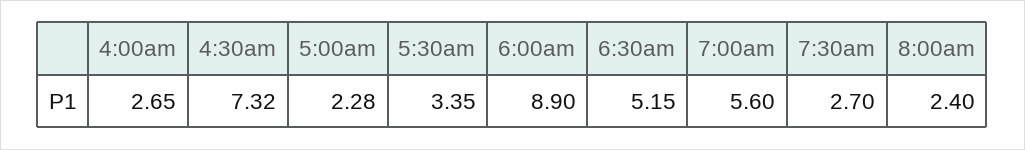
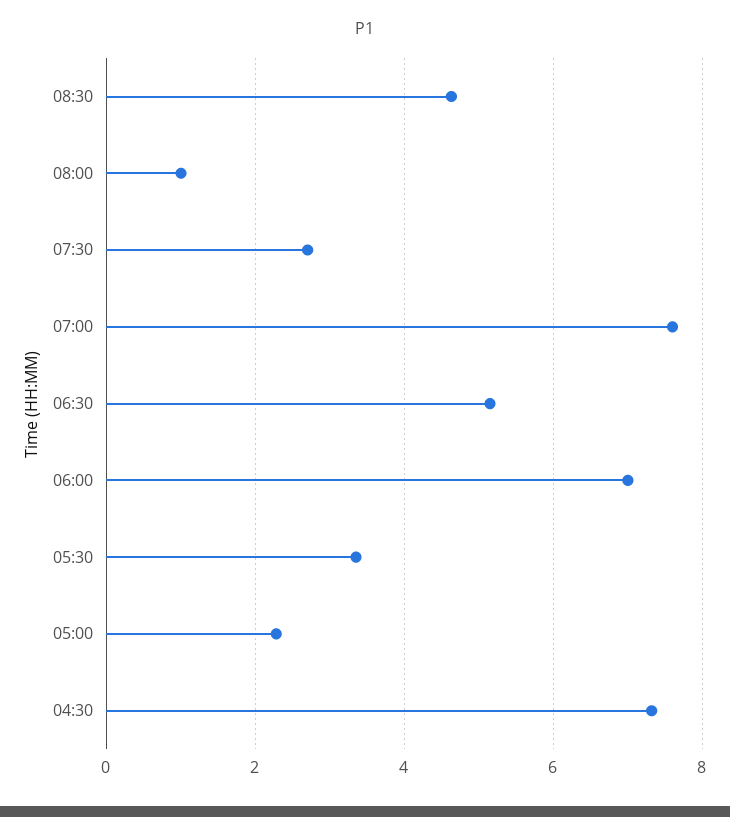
4:00am: 2.65 -> none
6:00am: 8.9 -> 7
7:00am: 5.6 -> 7.6
8:00am: 2.4 -> 1
08:30: none -> 4.6

